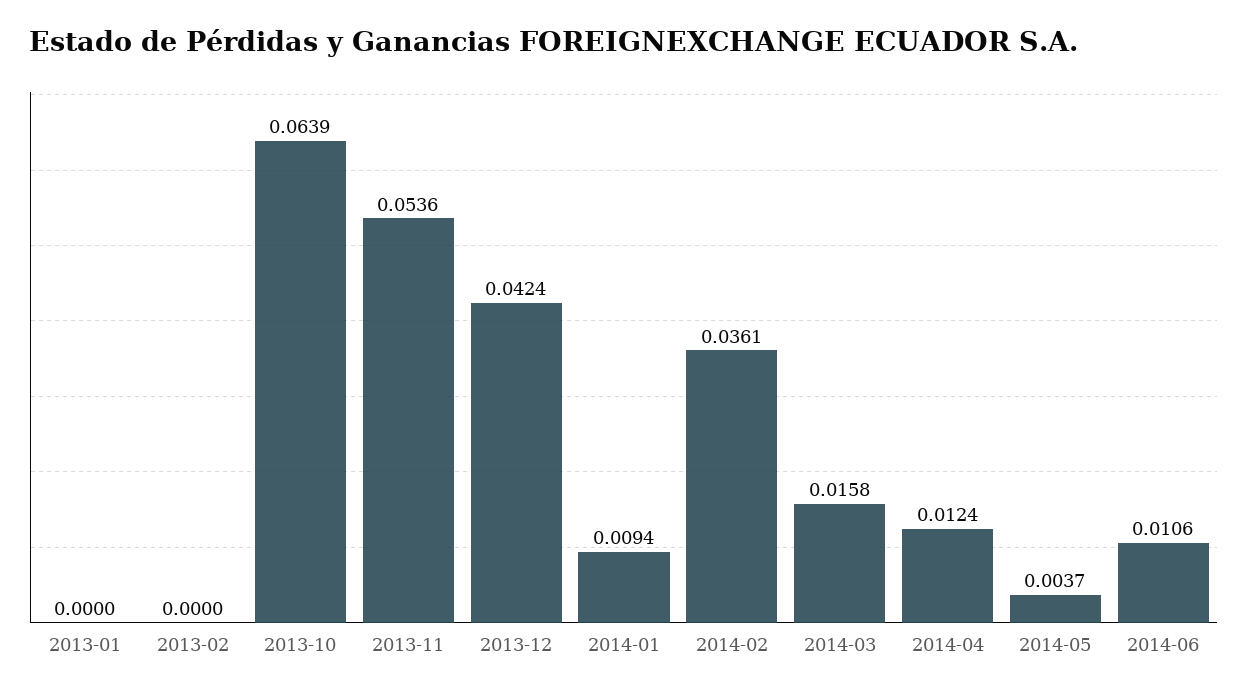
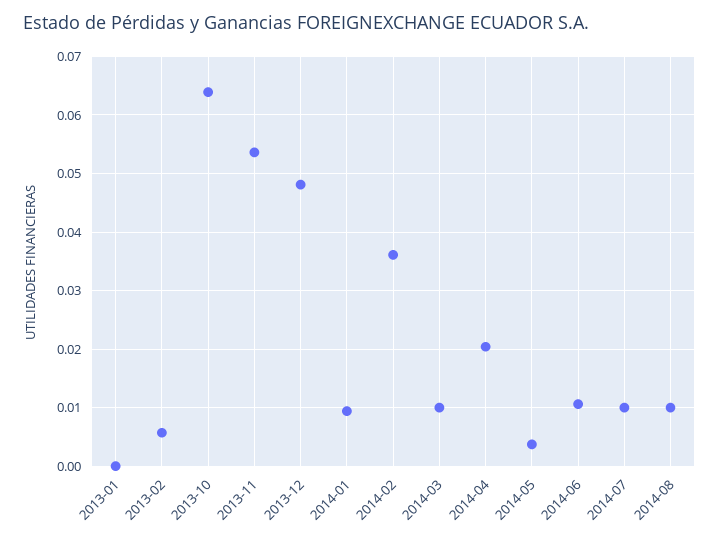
2013-02: 0 -> 0.006
2013-12: 0.0424 -> 0.048
2014-03: 0.0158 -> 0.01
2014-04: 0.0124 -> 0.02
2014-07: none -> 0.01
2014-08: none -> 0.01

